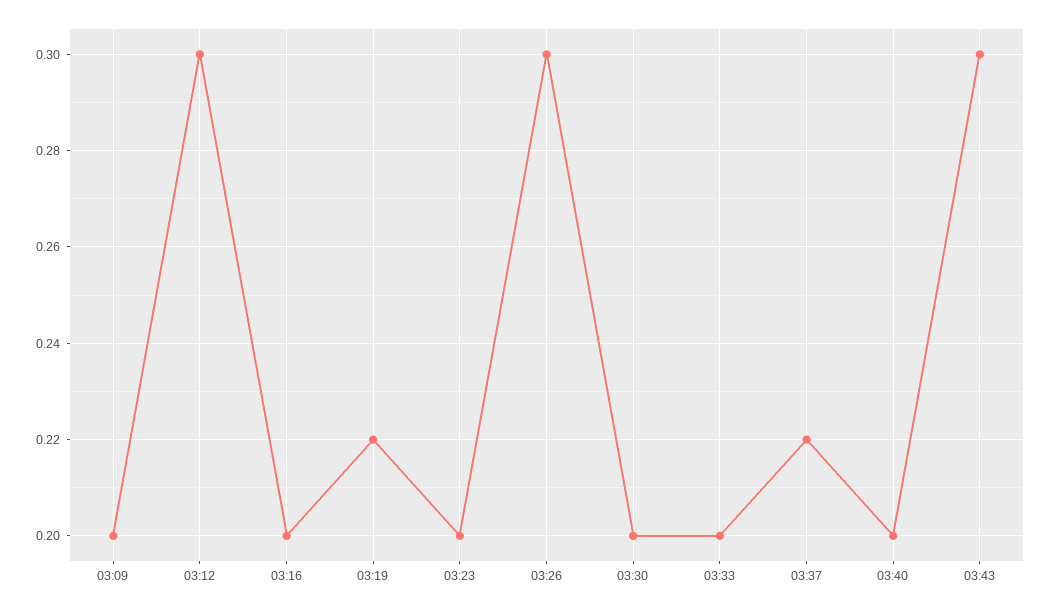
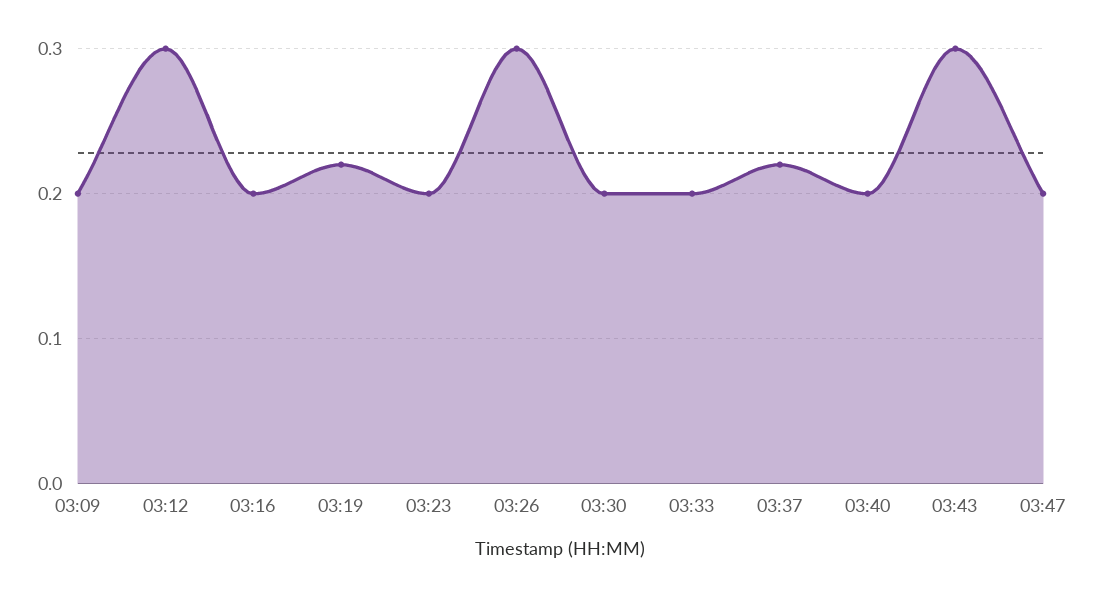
03:47: none -> 0.2

